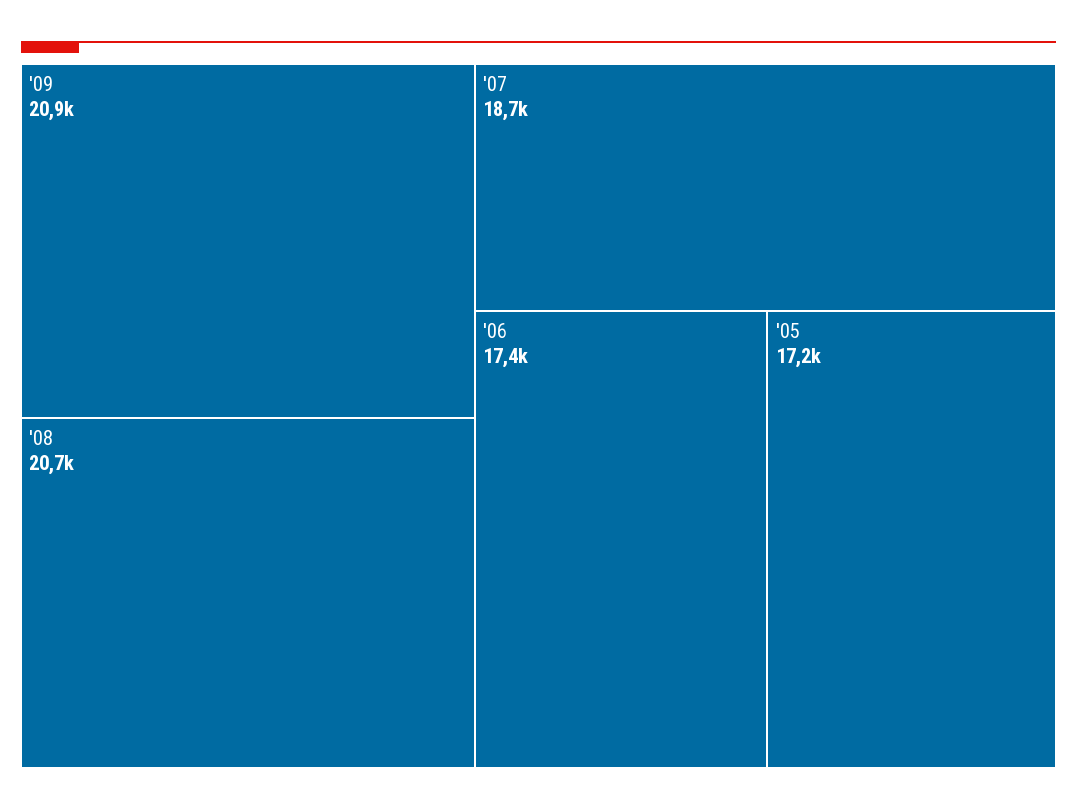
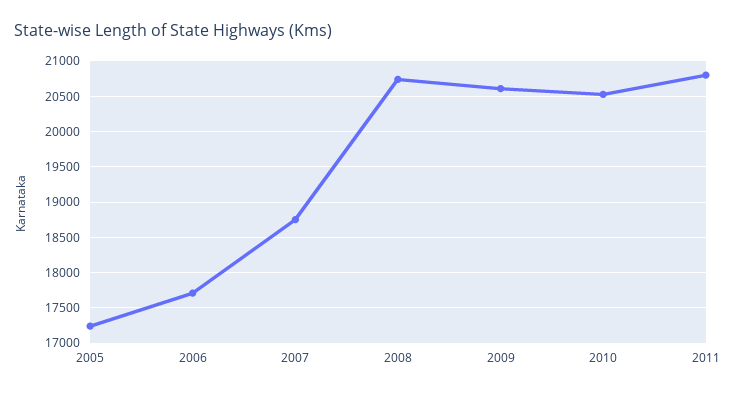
'09: 20900 -> 20600
'06: 17400 -> 17700
2010: none -> 20500
2011: none -> 20800

